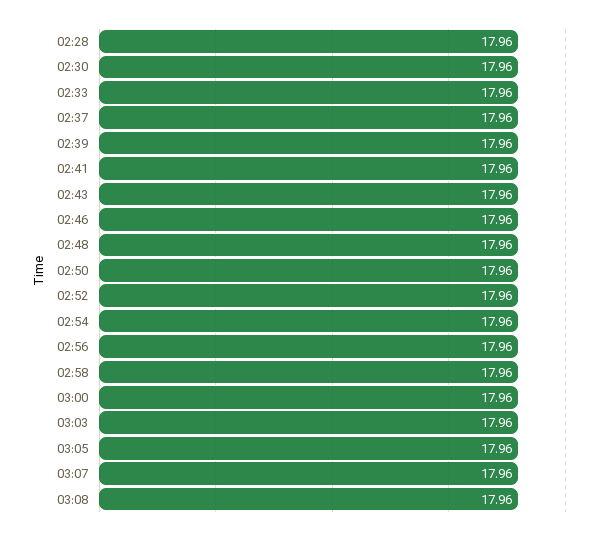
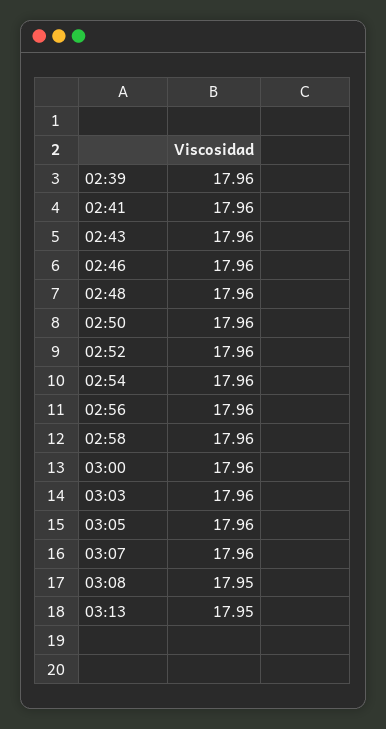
02:28: 17.96 -> none
02:30: 17.96 -> none
02:33: 17.96 -> none
02:37: 17.96 -> none
03:08: 17.96 -> 17.95
03:13: none -> 17.95

